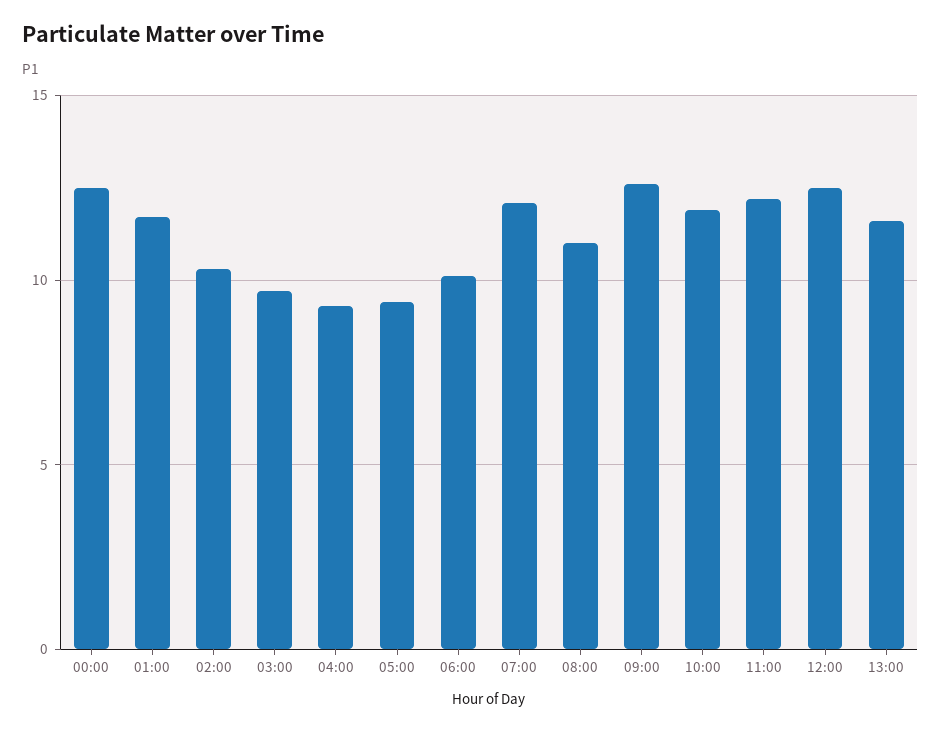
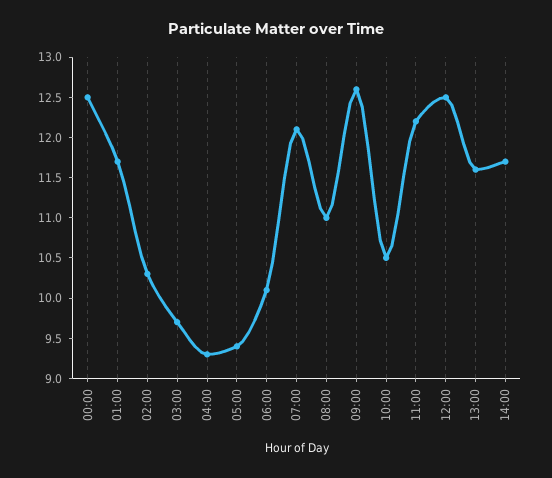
10:00: 12 -> 10.5
14:00: none -> 11.7

